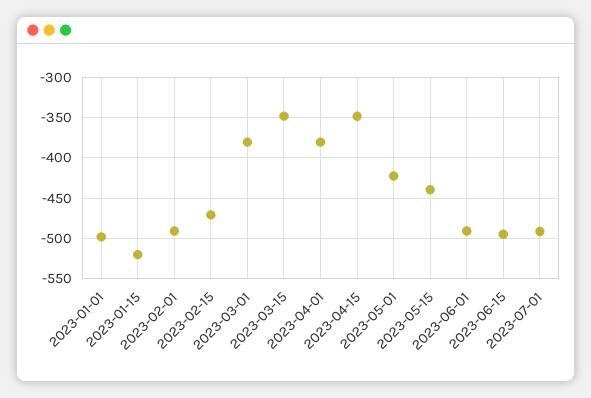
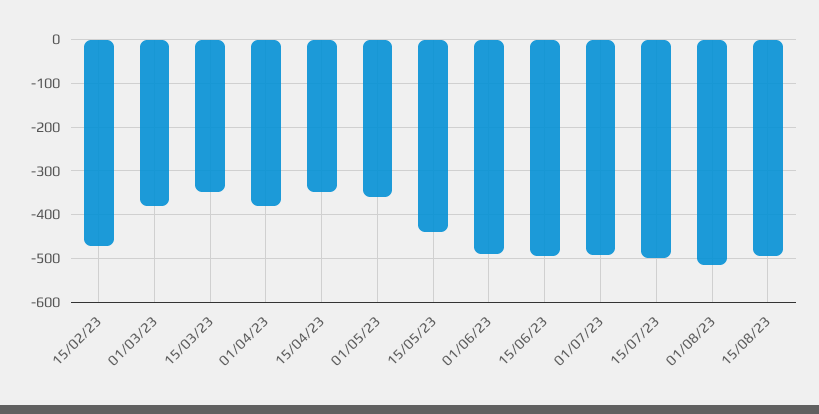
2023-01-01: -500 -> none
2023-01-15: -520 -> none
2023-02-01: -490 -> none
2023-05-01: -420 -> -360
15/07/23: none -> -500
01/08/23: none -> -520
15/08/23: none -> -500

